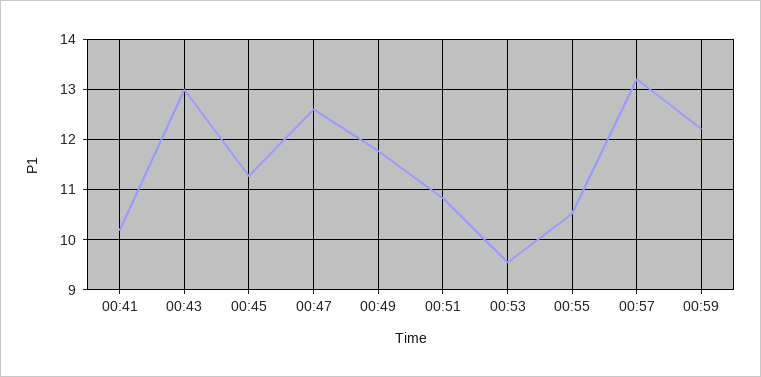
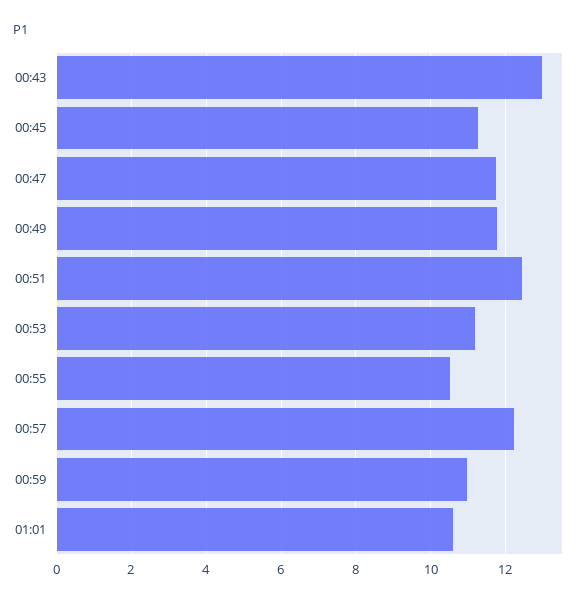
00:41: 10.2 -> none
00:47: 12.6 -> 11.8
00:51: 10.8 -> 12.4
00:53: 9.6 -> 11.2
00:57: 13.2 -> 12.2
00:59: 12.2 -> 11
01:01: none -> 10.6

